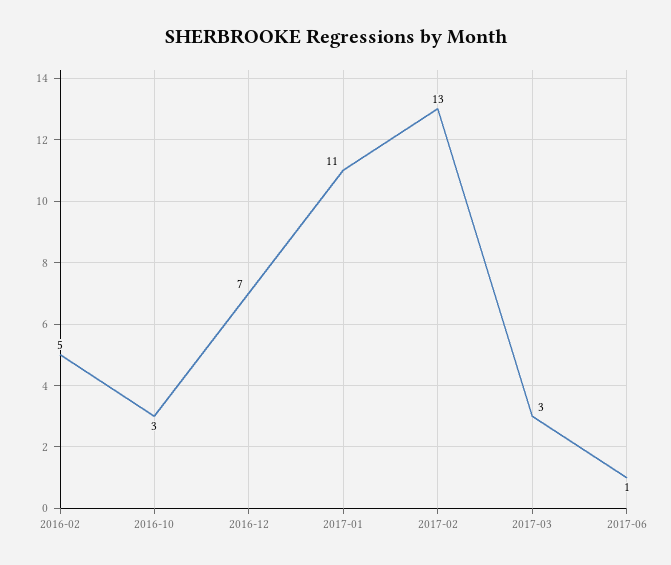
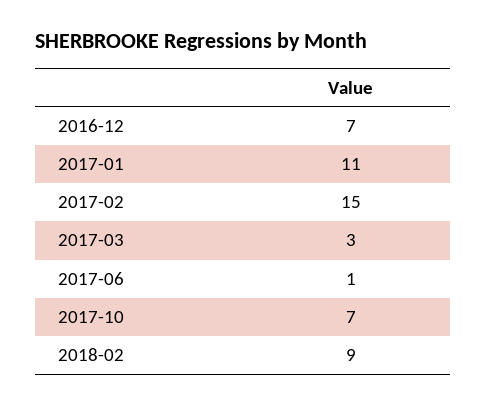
2016-02: 5 -> none
2016-10: 3 -> none
2017-02: 13 -> 15
2017-10: none -> 7
2018-02: none -> 9

